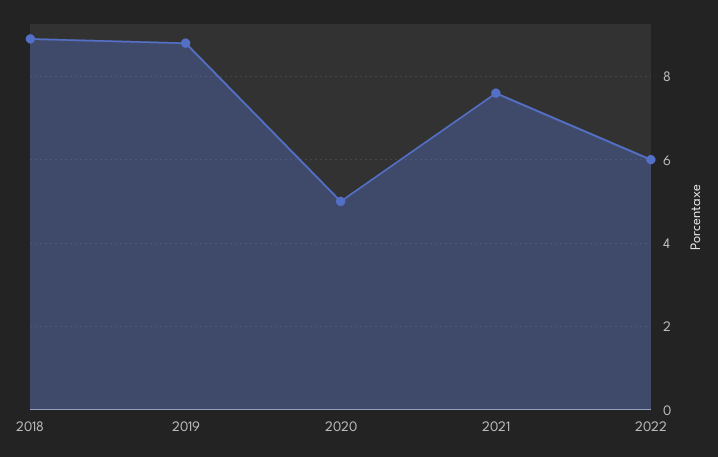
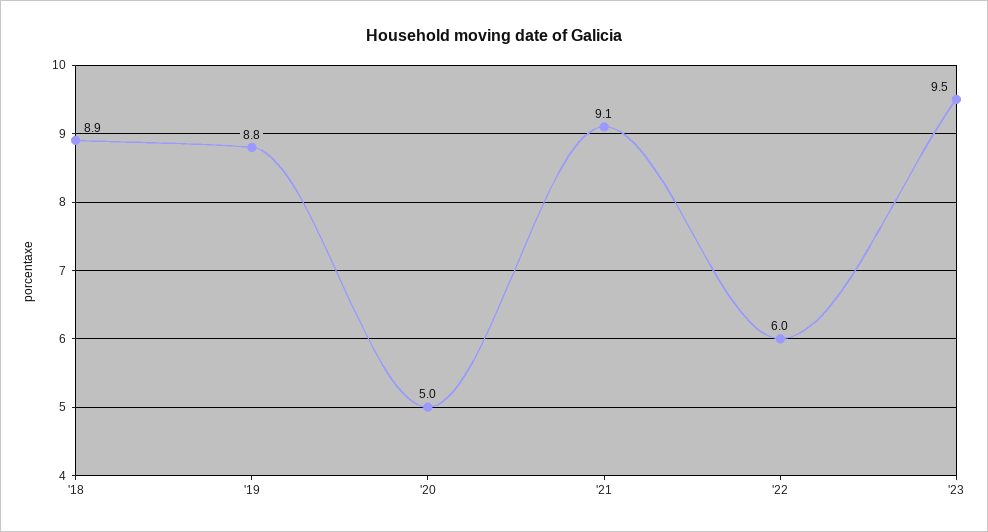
2021: 7.5 -> 9.1
'23: none -> 9.5

